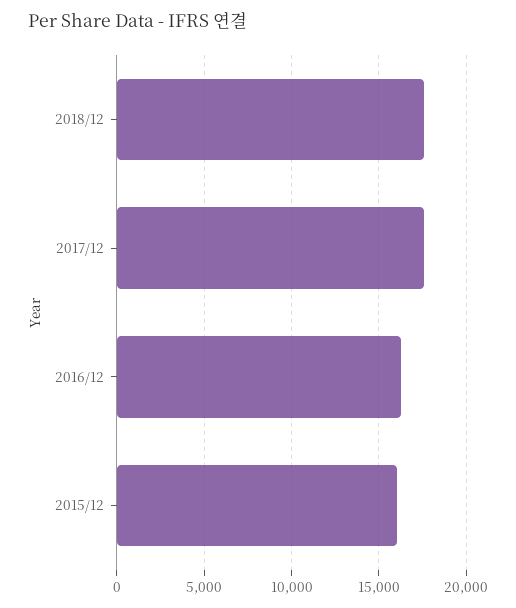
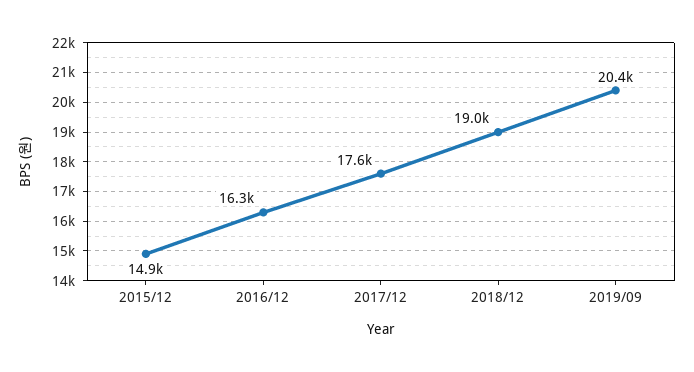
2018/12: 17500 -> 19000
2015/12: 16000 -> 14900
2019/09: none -> 20400

